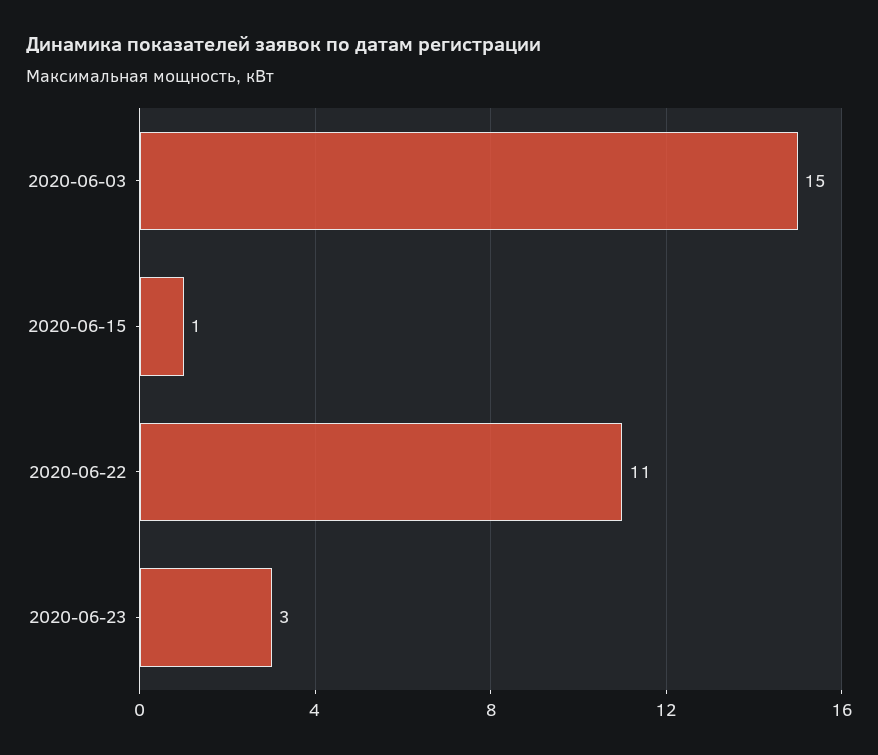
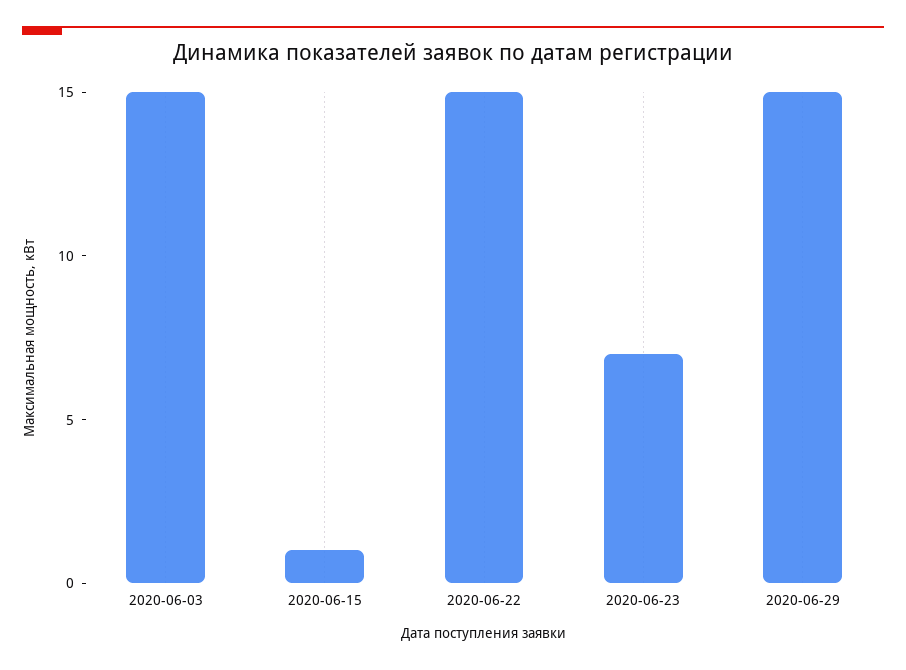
2020-06-22: 11 -> 15
2020-06-23: 3 -> 7
2020-06-29: none -> 15

